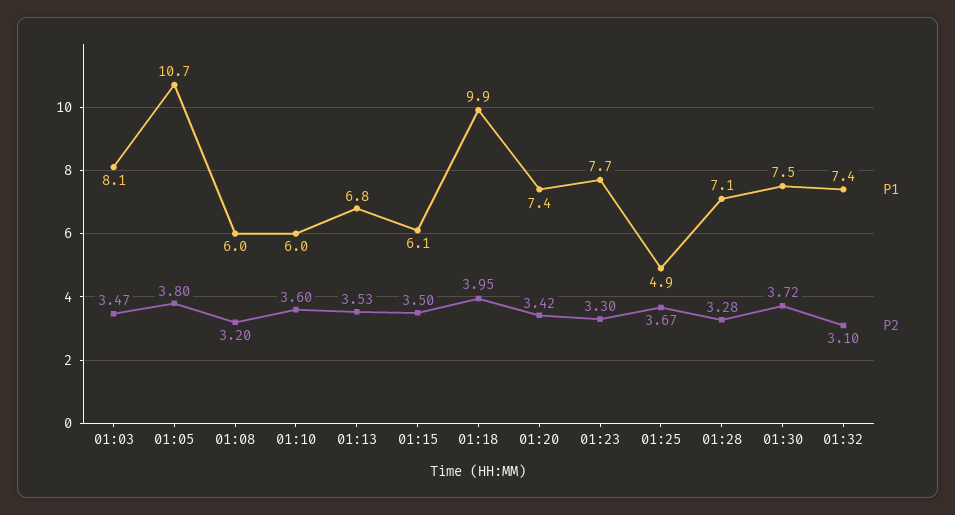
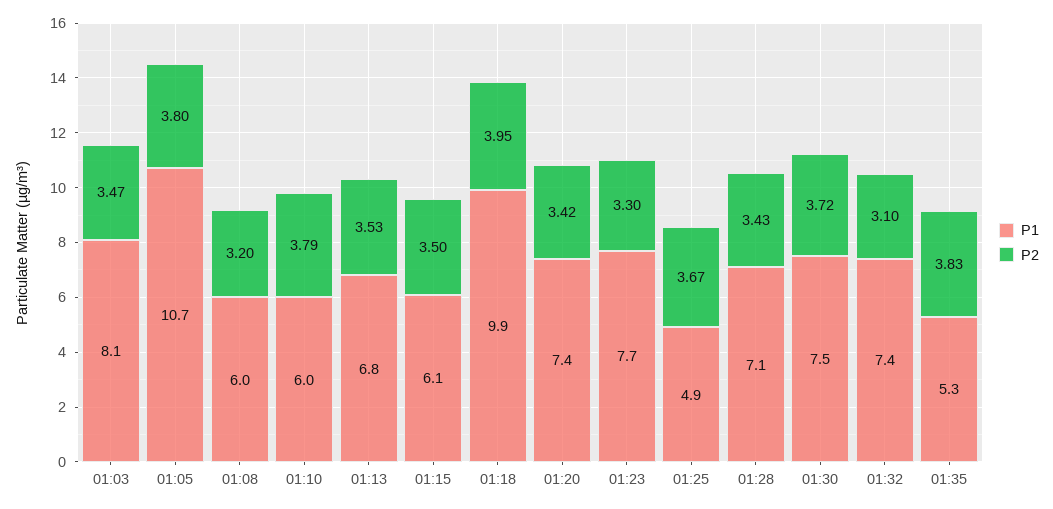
P2, 01:10: 3.6 -> 3.79
P2, 01:28: 3.28 -> 3.43
P1, 01:35: none -> 5.3
P2, 01:35: none -> 3.83

